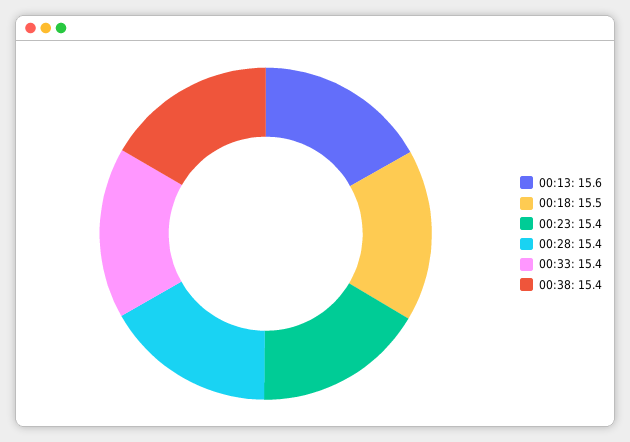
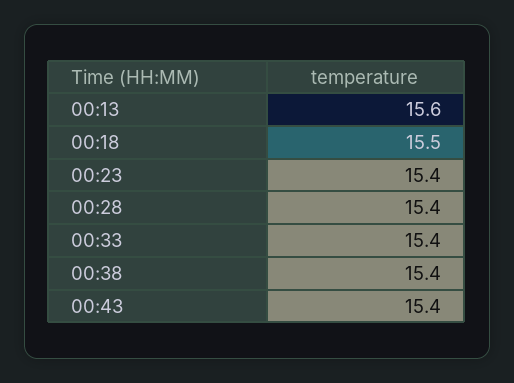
00:43: none -> 15.4

